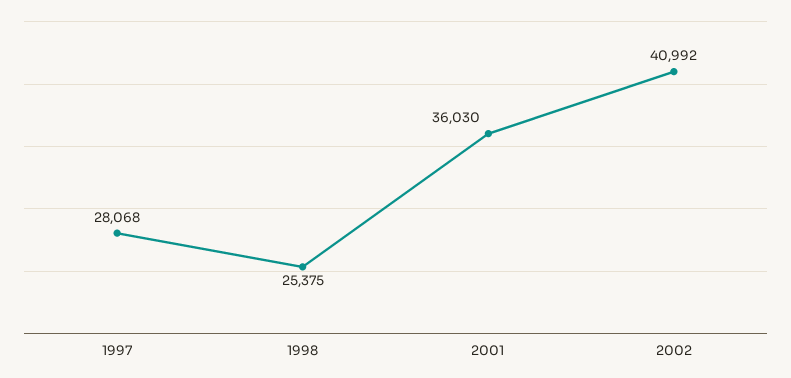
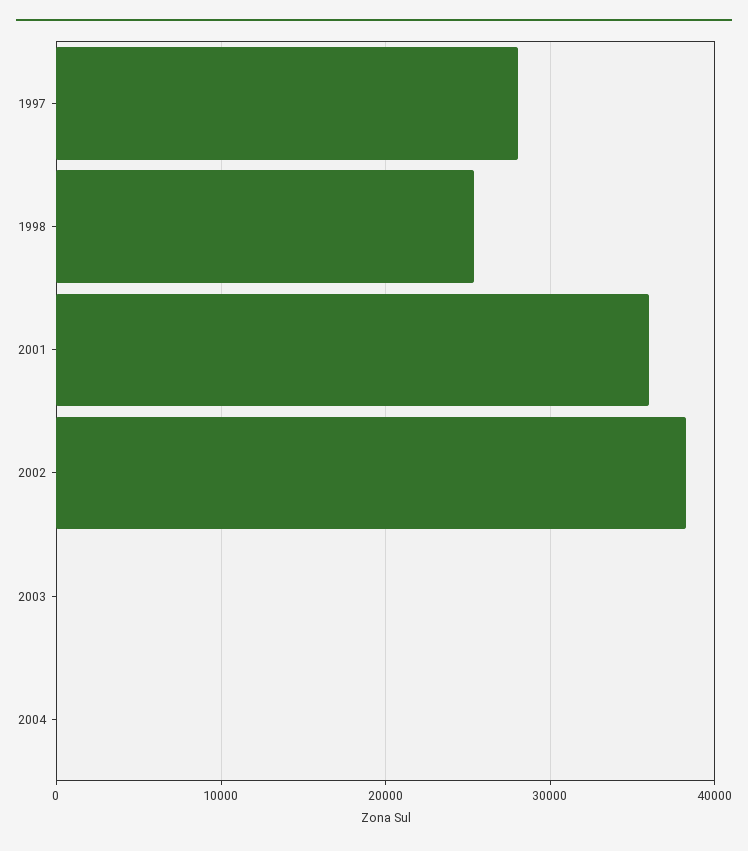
2002: 40992 -> 38000
2003: none -> 0
2004: none -> 0

